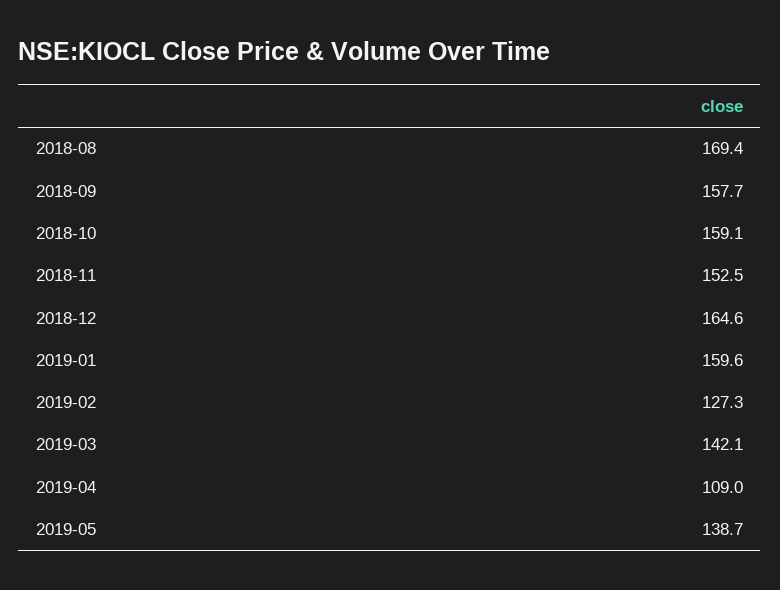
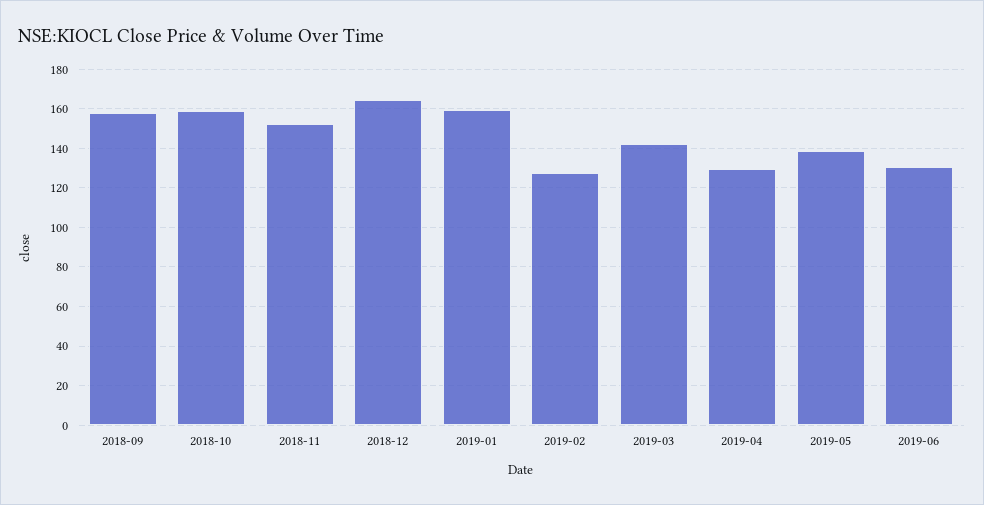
2018-08: 169.4 -> none
2019-04: 109 -> 130
2019-06: none -> 130

